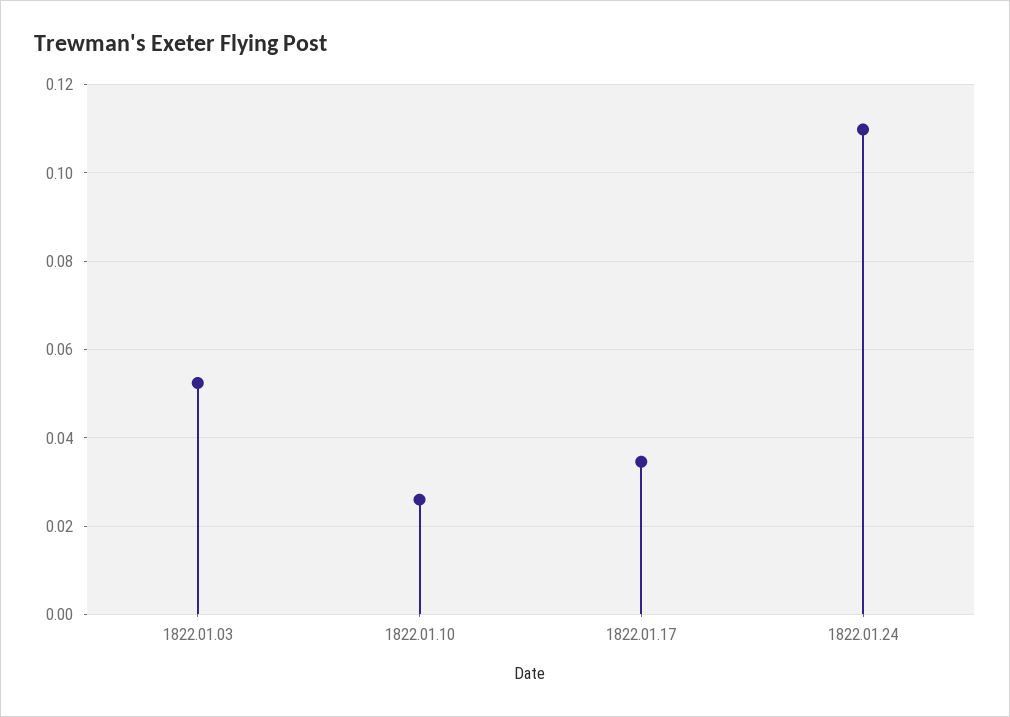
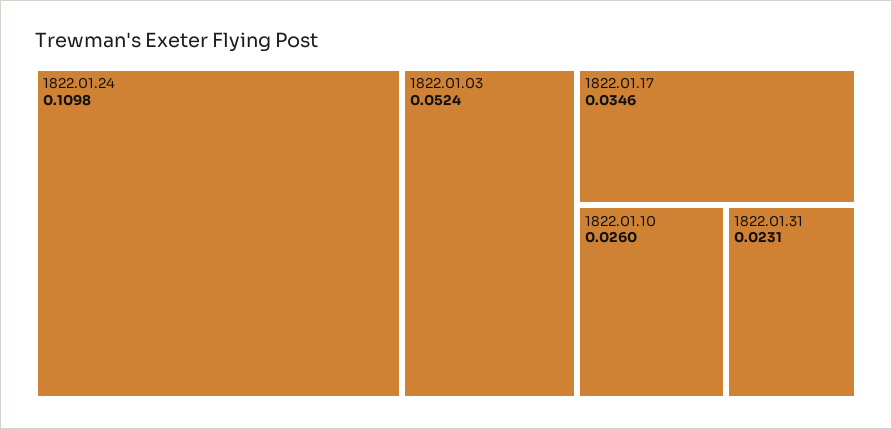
1822.01.31: none -> 0.0231

